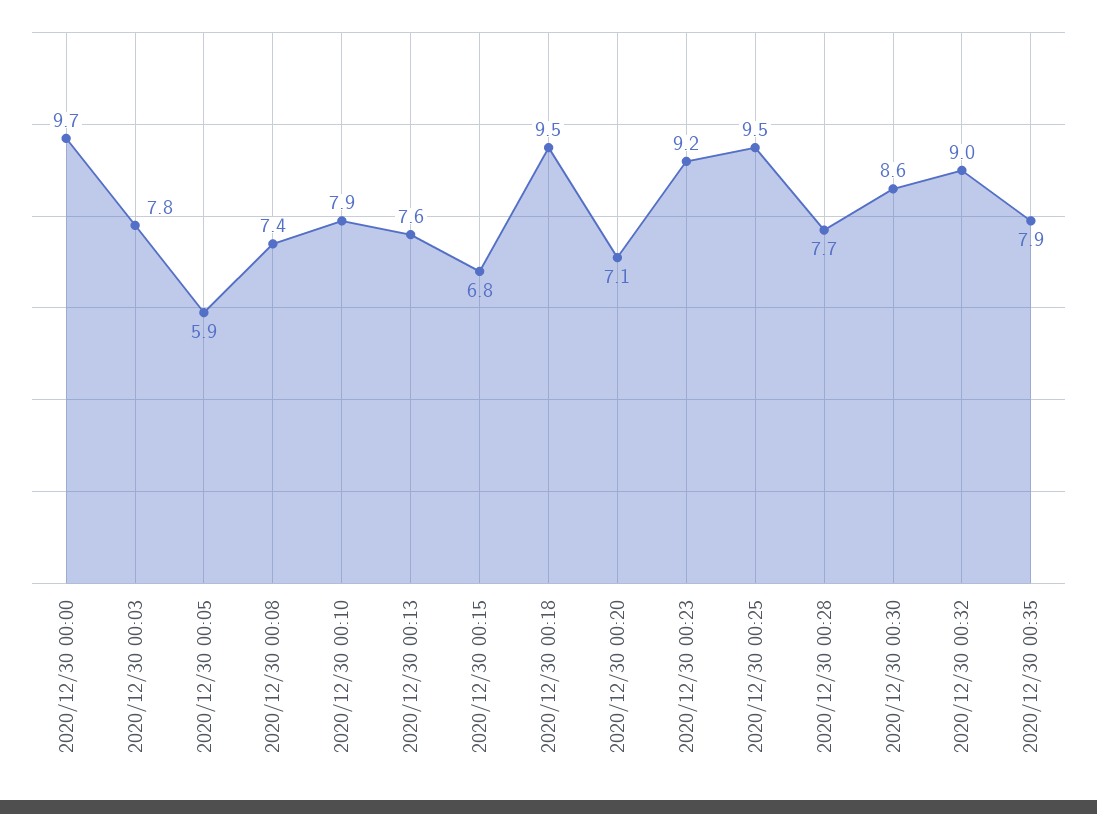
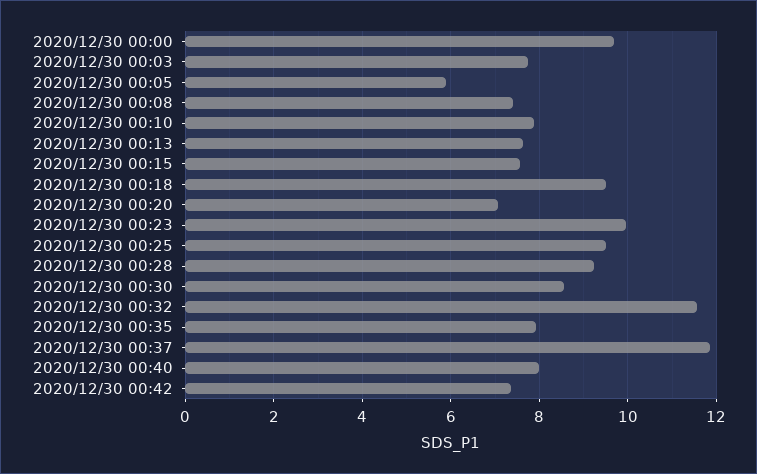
2020/12/30 00:15: 6.8 -> 7.6
2020/12/30 00:23: 9.2 -> 10
2020/12/30 00:28: 7.7 -> 9.2
2020/12/30 00:32: 9 -> 11.6
2020/12/30 00:37: none -> 11.8
2020/12/30 00:40: none -> 8
2020/12/30 00:42: none -> 7.4

